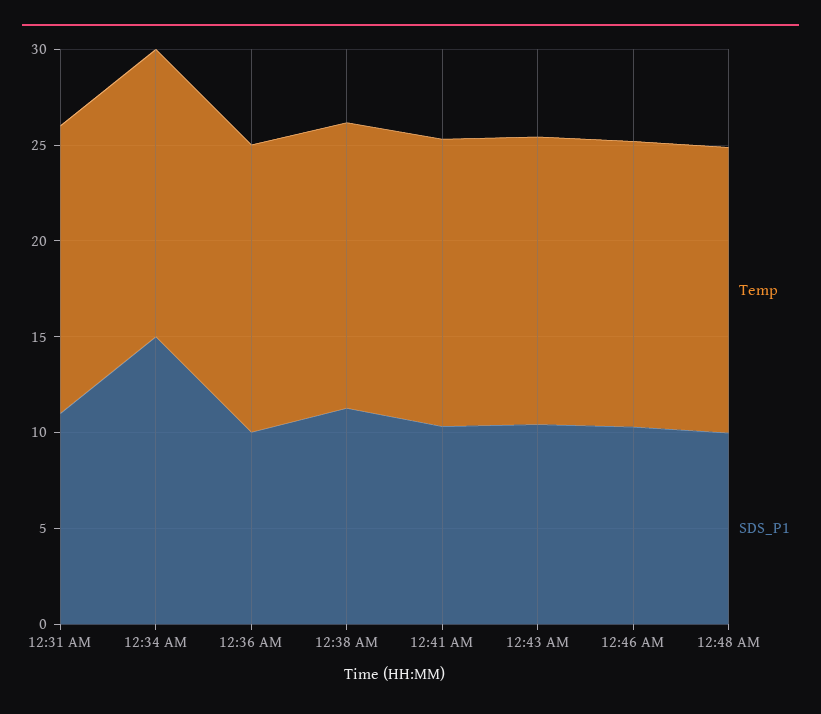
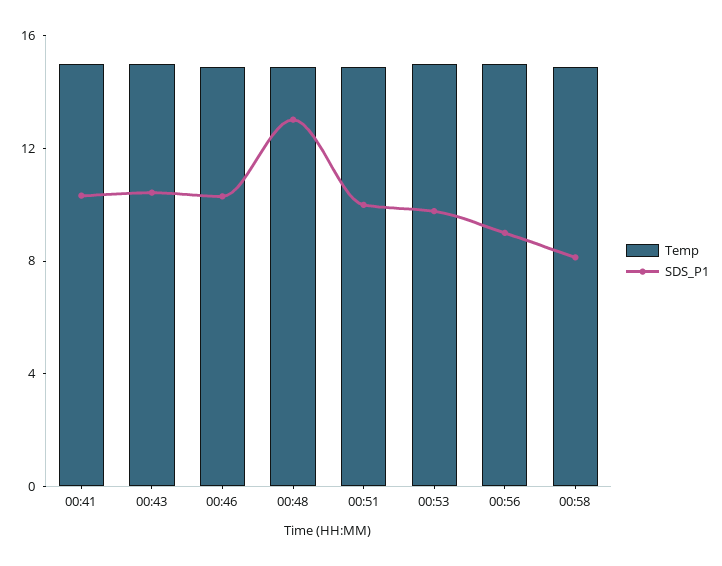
Temp, 12:31 AM: 15 -> none
SDS_P1, 12:31 AM: 11 -> none
Temp, 12:34 AM: 15 -> none
SDS_P1, 12:34 AM: 15 -> none
Temp, 12:36 AM: 15 -> none
SDS_P1, 12:36 AM: 10 -> none
Temp, 12:38 AM: 15 -> none
SDS_P1, 12:38 AM: 11 -> none
SDS_P1, 12:48 AM: 10 -> 13
Temp, 00:51: none -> 15
SDS_P1, 00:51: none -> 10
Temp, 00:53: none -> 15
SDS_P1, 00:53: none -> 10
Temp, 00:56: none -> 15
SDS_P1, 00:56: none -> 9
Temp, 00:58: none -> 15
SDS_P1, 00:58: none -> 8

